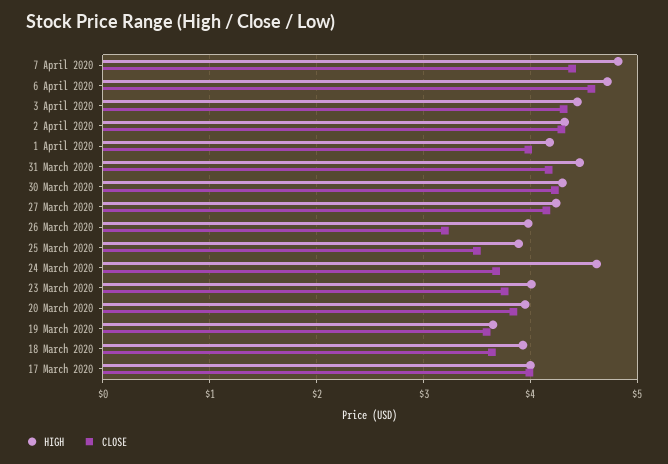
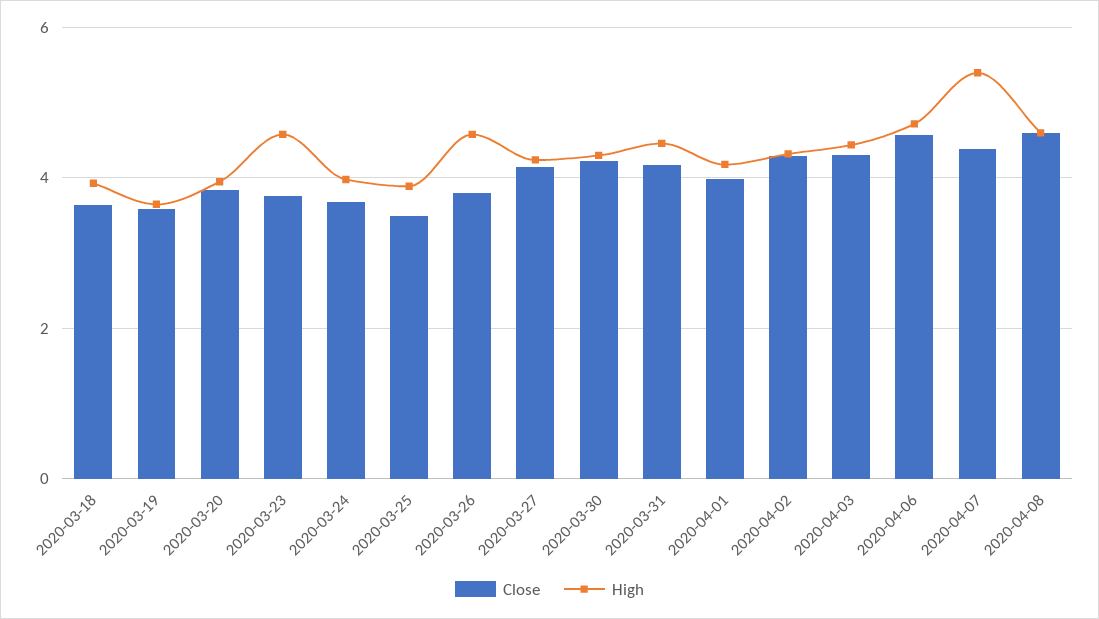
HIGH, 7 April 2020: 4.8 -> 5.4
HIGH, 26 March 2020: 4 -> 4.6
CLOSE, 26 March 2020: 3.2 -> 3.8
HIGH, 24 March 2020: 4.6 -> 4
HIGH, 23 March 2020: 4 -> 4.6
HIGH, 17 March 2020: 4 -> none
CLOSE, 17 March 2020: 4 -> none
CLOSE, 2020-04-08: none -> 4.6
HIGH, 2020-04-08: none -> 4.6

